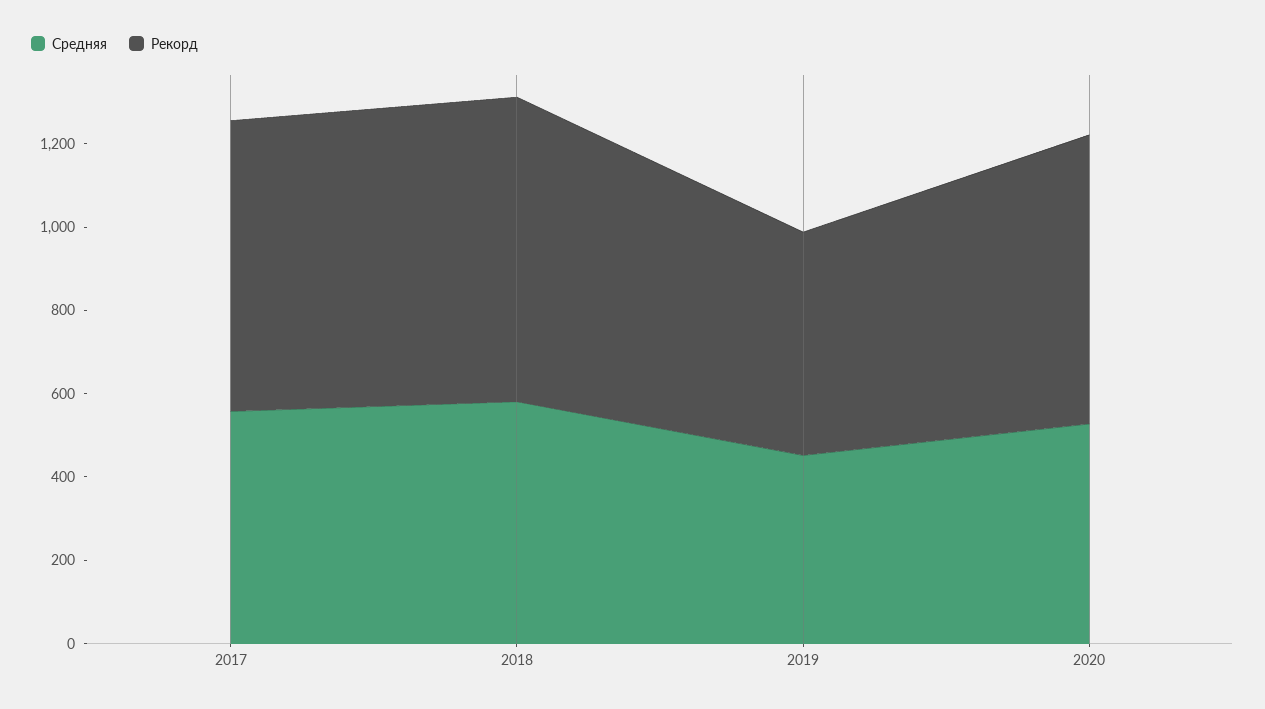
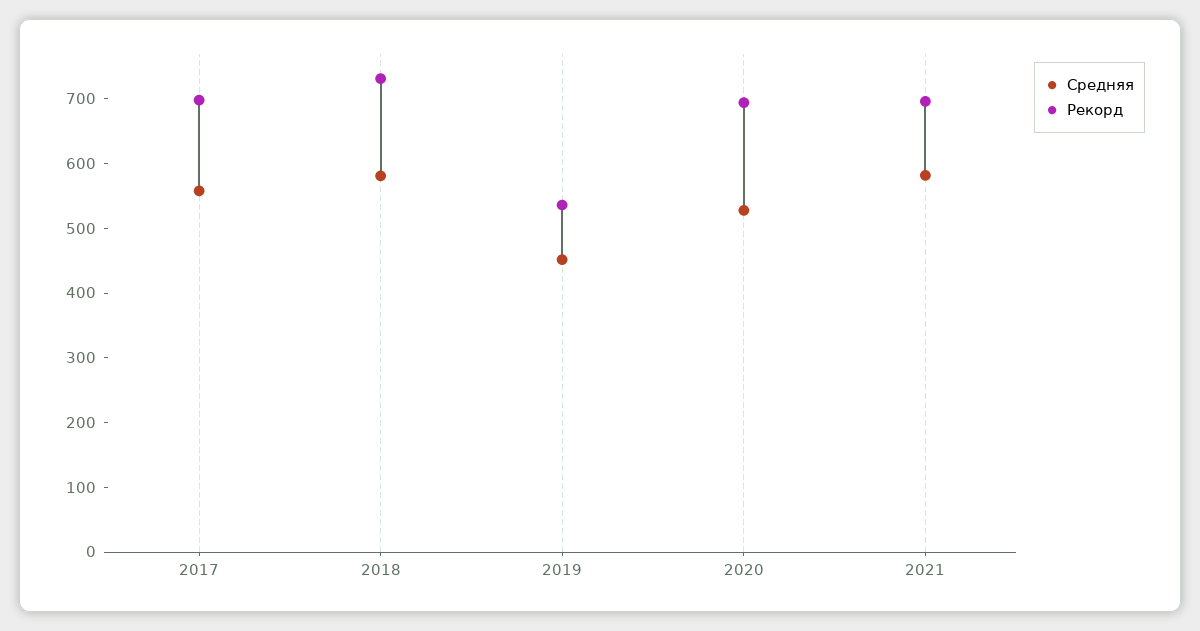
Средняя, 2021: none -> 580
Рекорд, 2021: none -> 700

